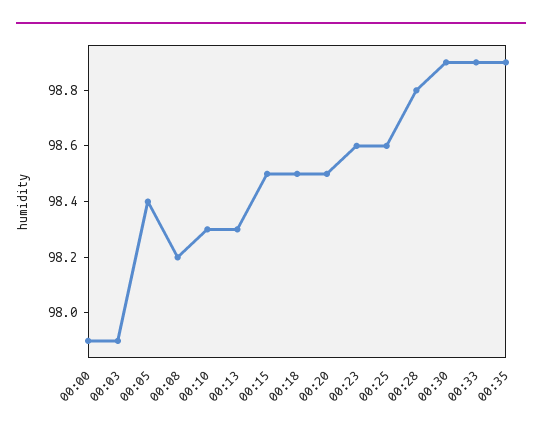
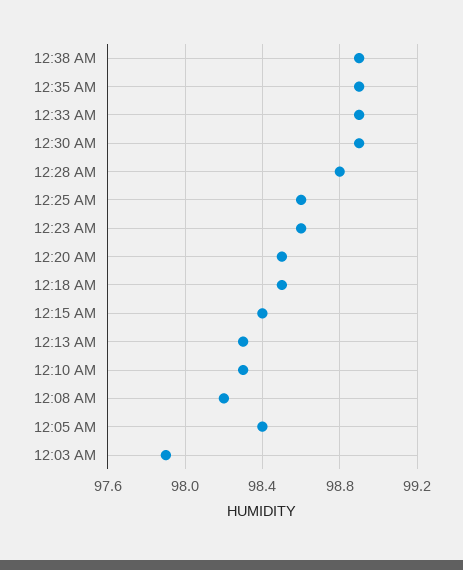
00:00: 97.9 -> none
00:15: 98.5 -> 98.4
12:38 AM: none -> 98.9

